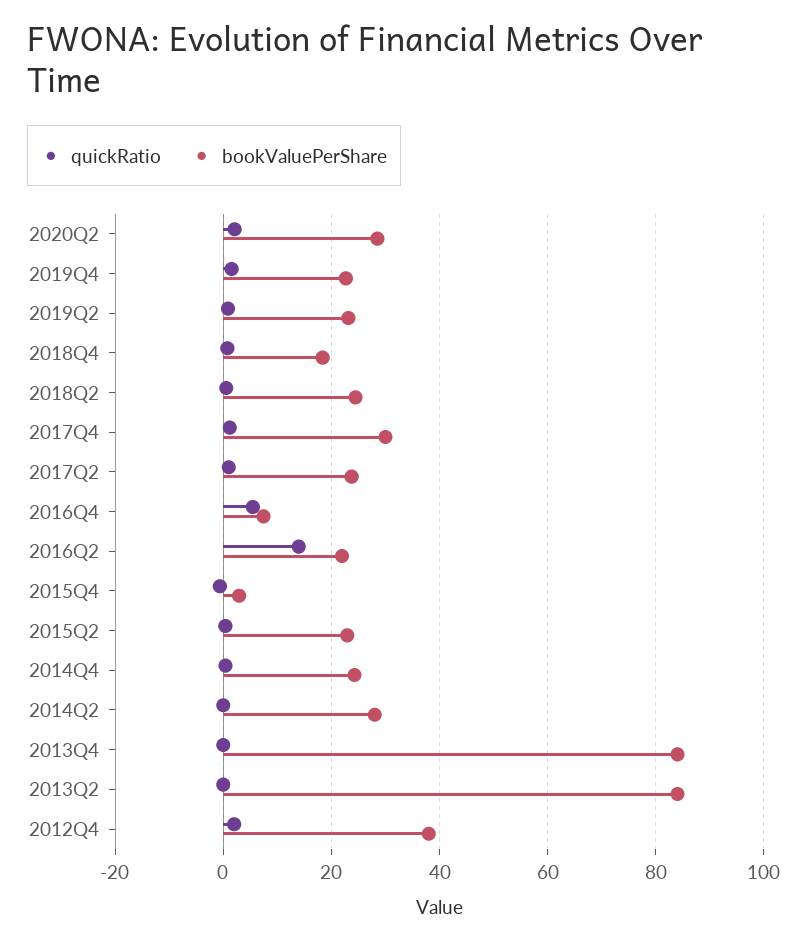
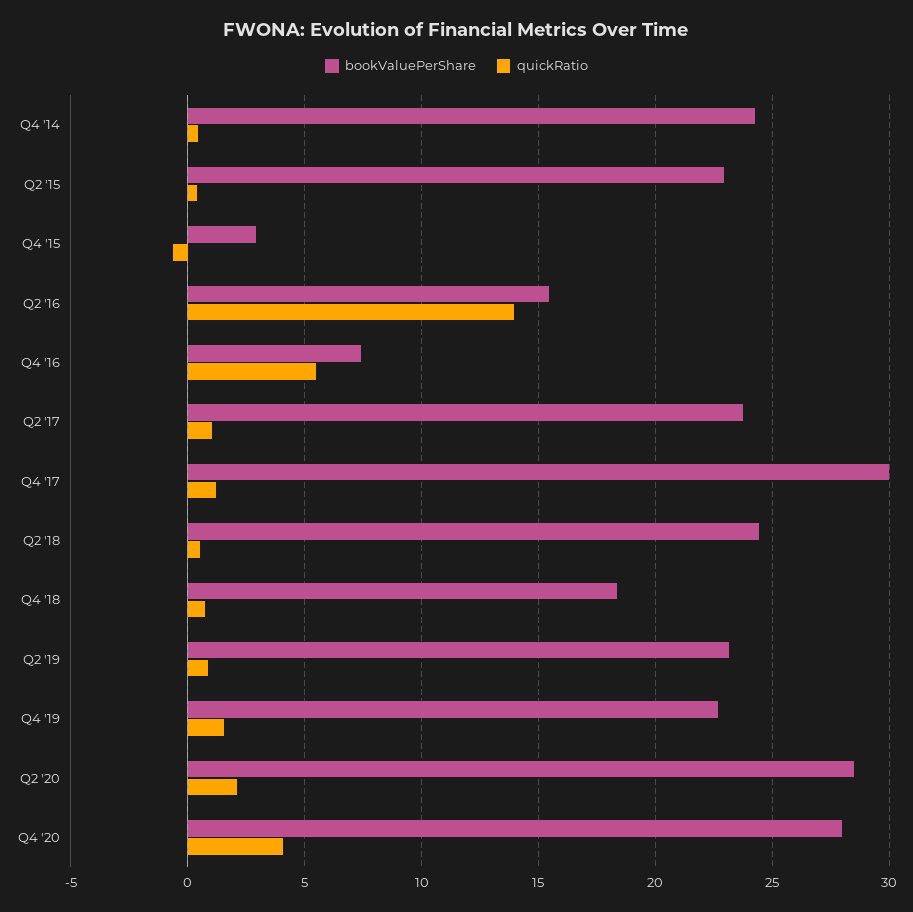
bookValuePerShare, 2016Q2: 22 -> 15.5
quickRatio, 2014Q2: 0 -> none
bookValuePerShare, 2014Q2: 28 -> none
quickRatio, 2013Q4: 0 -> none
bookValuePerShare, 2013Q4: 84 -> none
quickRatio, 2013Q2: 0 -> none
bookValuePerShare, 2013Q2: 84 -> none
quickRatio, 2012Q4: 2 -> none
bookValuePerShare, 2012Q4: 38 -> none
bookValuePerShare, Q4 '20: none -> 28
quickRatio, Q4 '20: none -> 4

